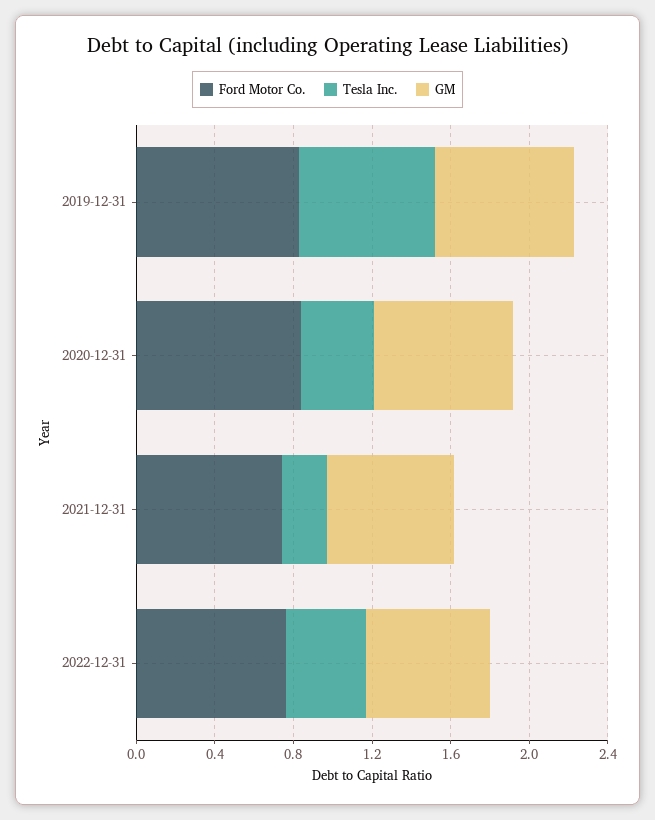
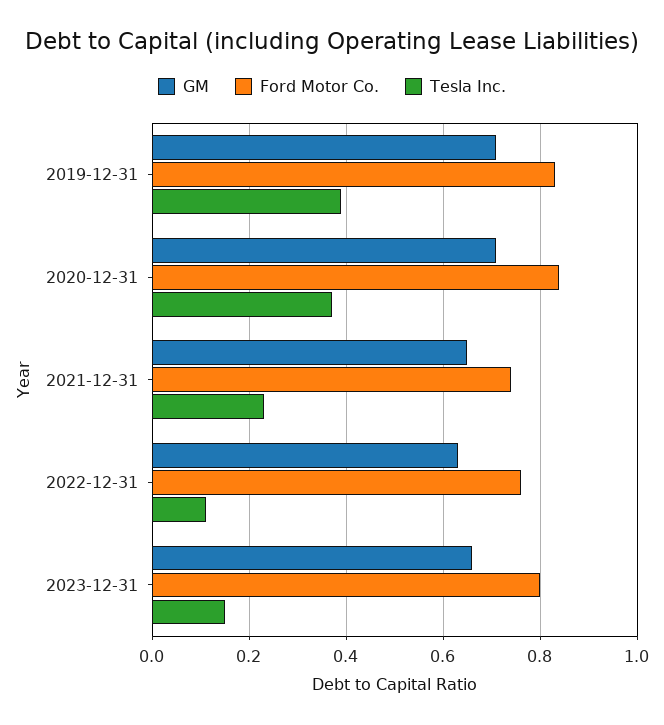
Tesla Inc., 2019-12-31: 0.7 -> 0.4
Tesla Inc., 2022-12-31: 0.4 -> 0.1
GM, 2023-12-31: none -> 0.65
Ford Motor Co., 2023-12-31: none -> 0.8
Tesla Inc., 2023-12-31: none -> 0.15

